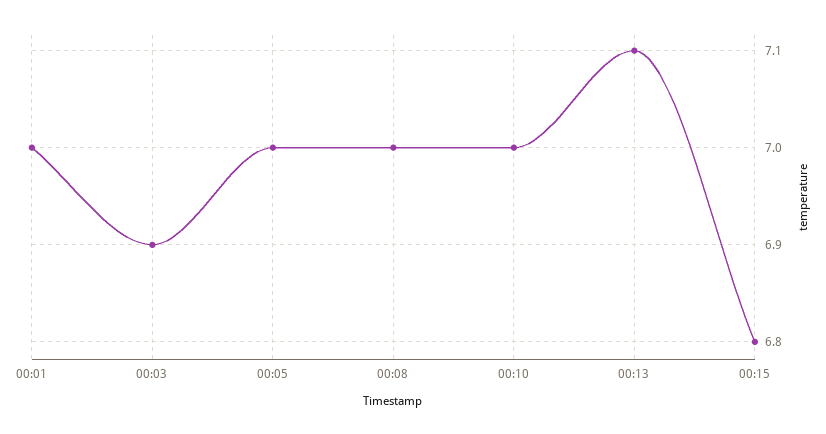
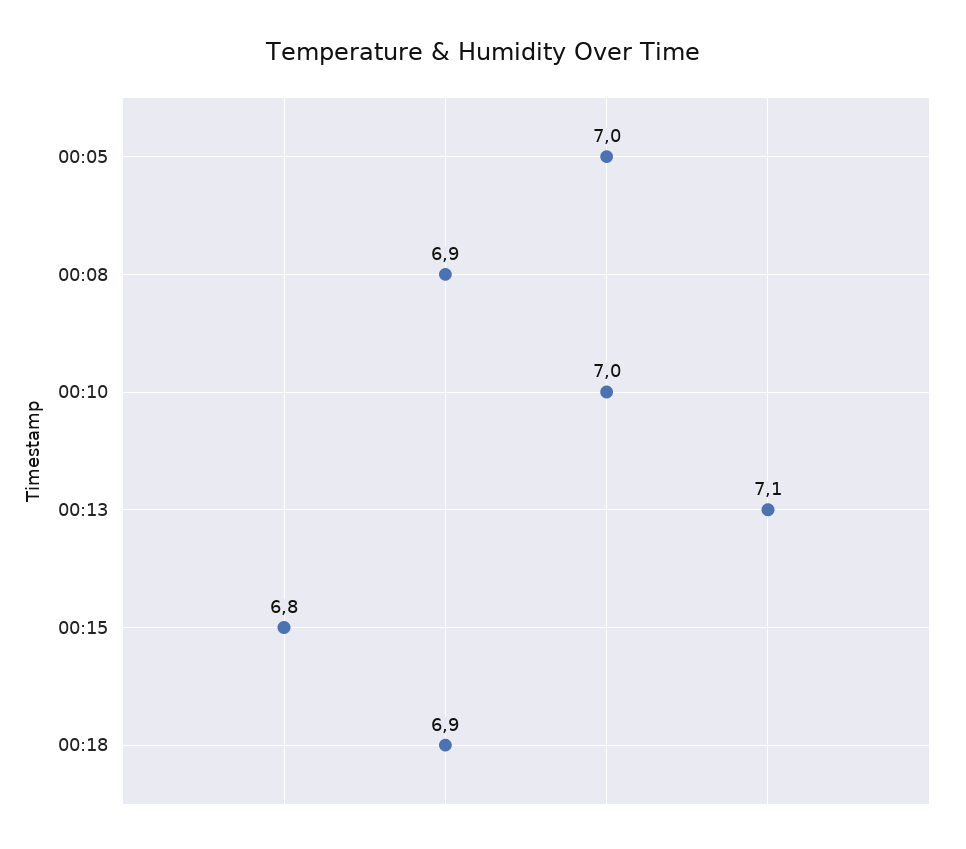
00:01: 7 -> none
00:03: 6.9 -> none
00:08: 7 -> 6.9
00:18: none -> 6.9

